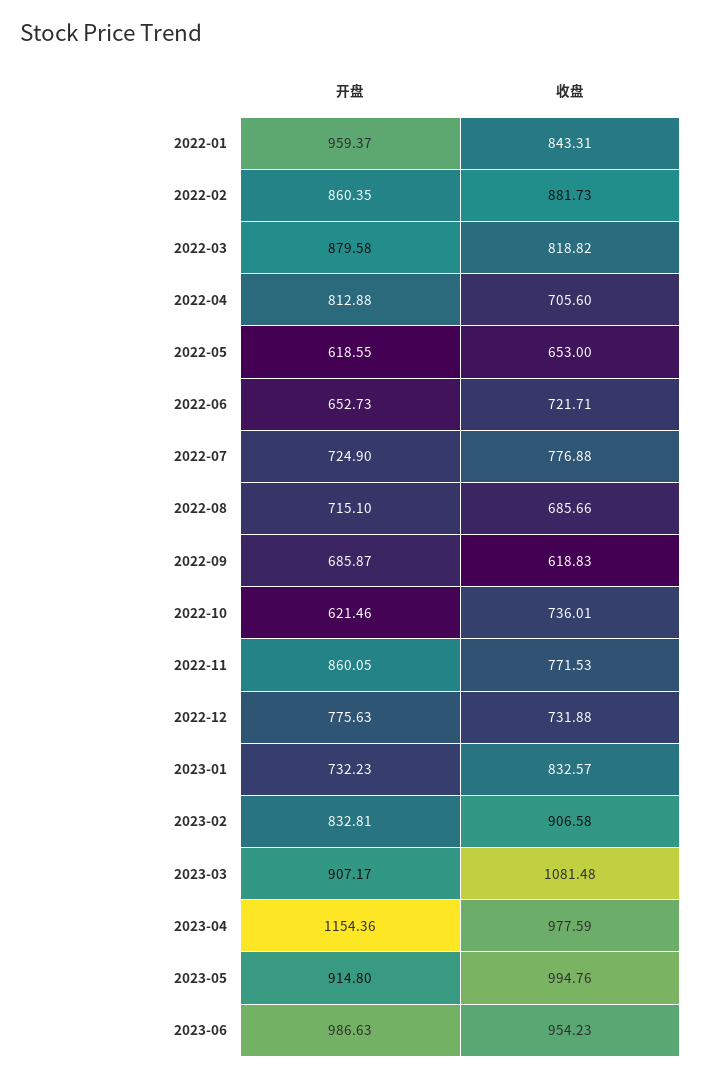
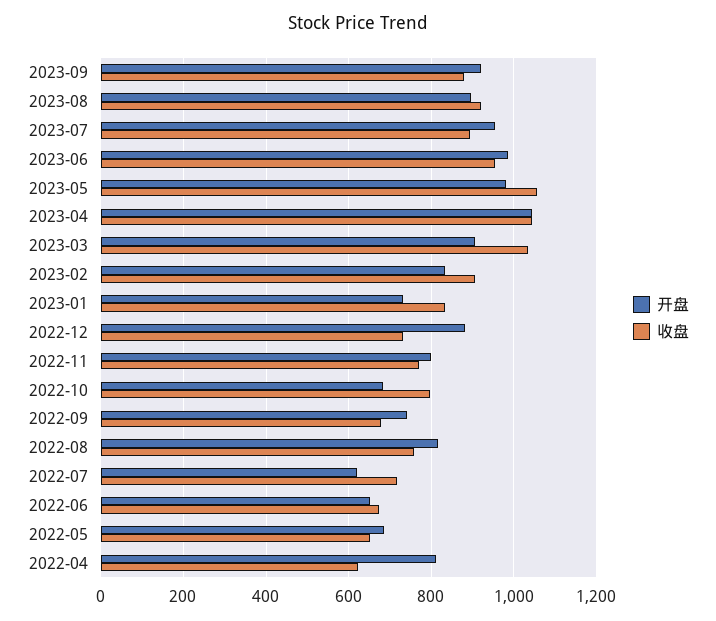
开盘, 2022-01: 959.37 -> none
收盘, 2022-01: 843.31 -> none
开盘, 2022-02: 860.35 -> none
收盘, 2022-02: 881.73 -> none
开盘, 2022-03: 879.58 -> none
收盘, 2022-03: 818.82 -> none
收盘, 2022-04: 705.6 -> 620
开盘, 2022-05: 618.55 -> 680
收盘, 2022-06: 721.71 -> 680
开盘, 2022-07: 724.9 -> 620
收盘, 2022-07: 776.88 -> 720
开盘, 2022-08: 715.1 -> 820
收盘, 2022-08: 685.66 -> 760
开盘, 2022-09: 685.87 -> 740
收盘, 2022-09: 618.83 -> 680
开盘, 2022-10: 621.46 -> 680
收盘, 2022-10: 736.01 -> 800
开盘, 2022-11: 860.05 -> 800
开盘, 2022-12: 775.63 -> 880
收盘, 2023-03: 1081.48 -> 1040
开盘, 2023-04: 1154.36 -> 1040
收盘, 2023-04: 977.59 -> 1040
开盘, 2023-05: 914.8 -> 980
收盘, 2023-05: 994.76 -> 1060
开盘, 2023-09: none -> 920
收盘, 2023-09: none -> 880
开盘, 2023-08: none -> 900
收盘, 2023-08: none -> 920
开盘, 2023-07: none -> 960
收盘, 2023-07: none -> 900

